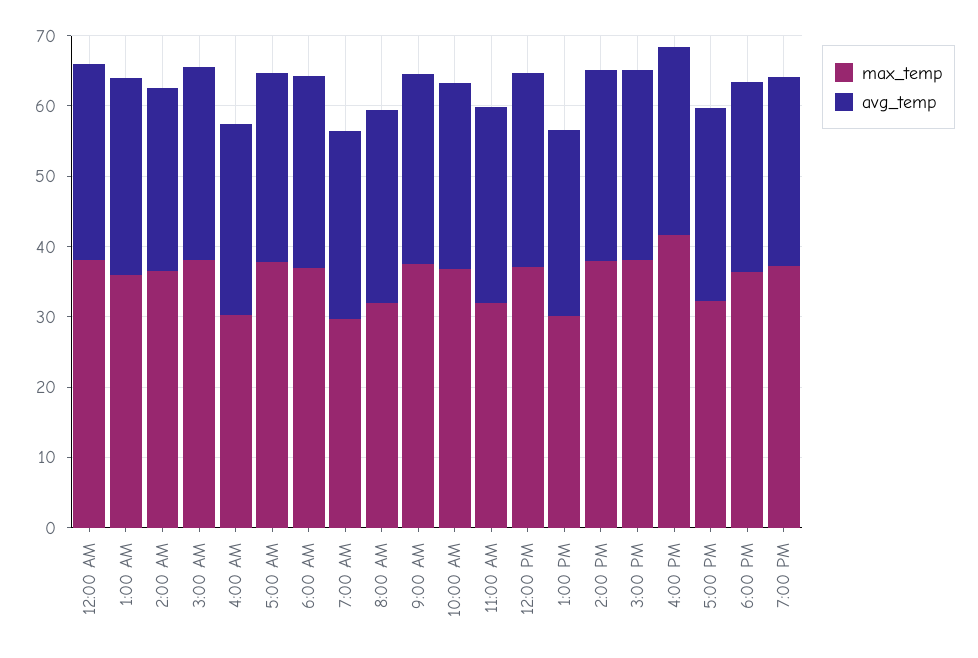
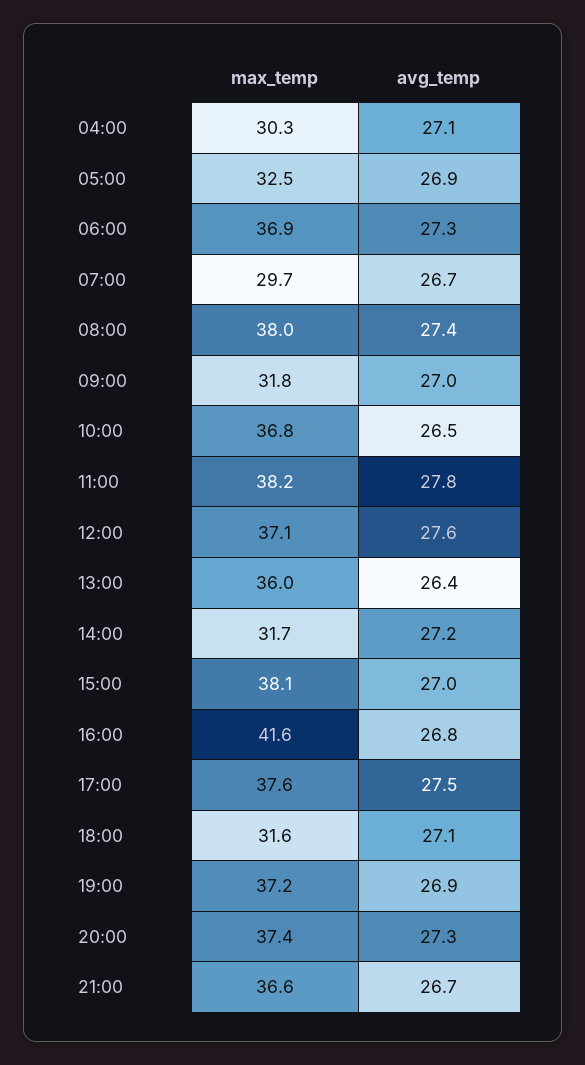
max_temp, 12:00 AM: 38 -> none
avg_temp, 12:00 AM: 28 -> none
max_temp, 1:00 AM: 36 -> none
avg_temp, 1:00 AM: 28 -> none
max_temp, 2:00 AM: 36 -> none
avg_temp, 2:00 AM: 26 -> none
max_temp, 3:00 AM: 38 -> none
avg_temp, 3:00 AM: 28 -> none
max_temp, 5:00 AM: 38 -> 32.5
max_temp, 8:00 AM: 32 -> 38
max_temp, 9:00 AM: 38 -> 31.8
max_temp, 11:00 AM: 32 -> 38.2
max_temp, 1:00 PM: 30 -> 36
max_temp, 2:00 PM: 38 -> 31.7
max_temp, 5:00 PM: 32 -> 37.6
max_temp, 6:00 PM: 36 -> 31.6
max_temp, 20:00: none -> 37.4
avg_temp, 20:00: none -> 27.3
max_temp, 21:00: none -> 36.6
avg_temp, 21:00: none -> 26.7

